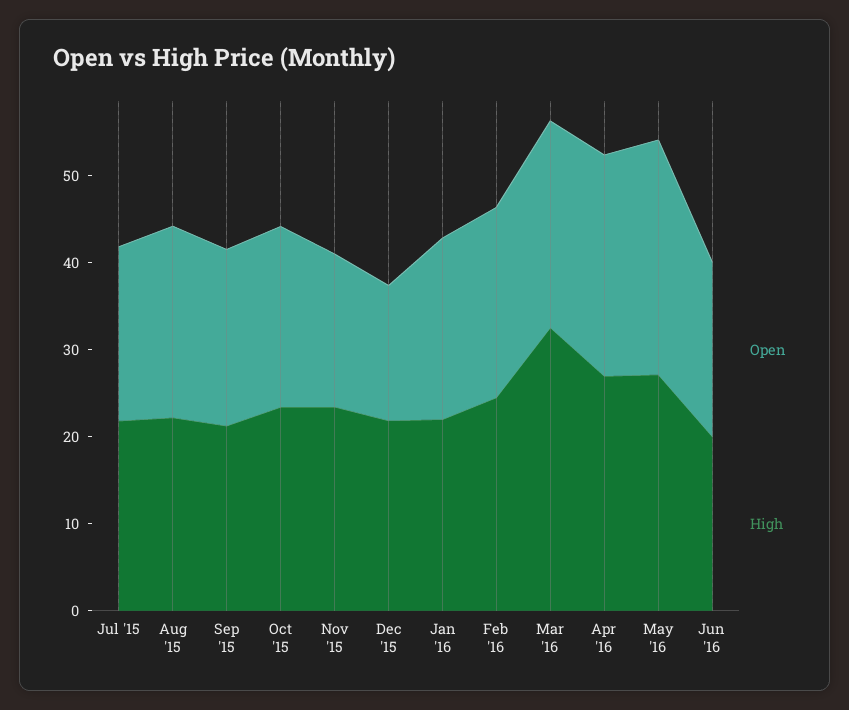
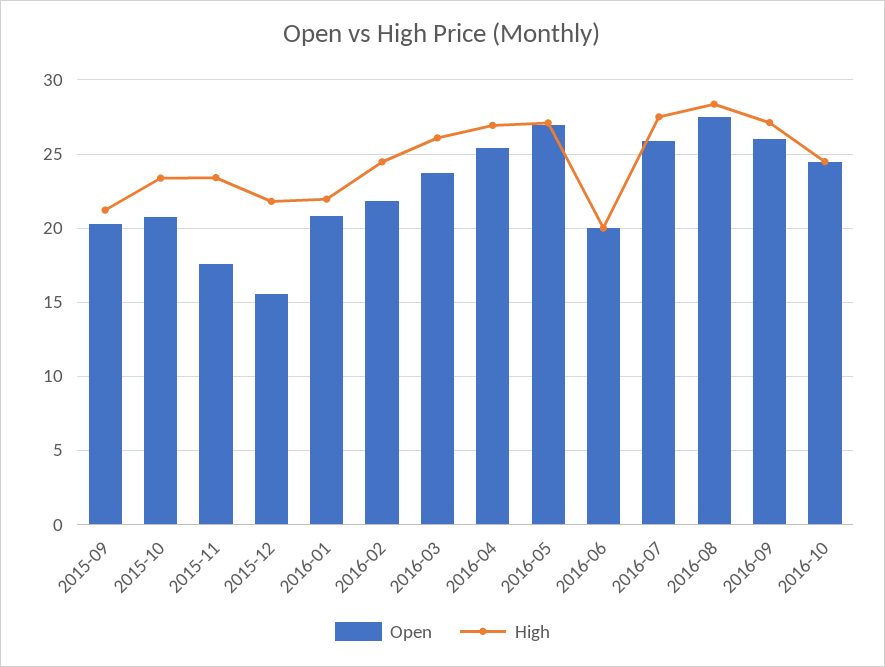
Open, Jul '15: 20 -> none
High, Jul '15: 22 -> none
Open, Aug '15: 22 -> none
High, Aug '15: 22 -> none
High, Mar '16: 32 -> 26
Open, 2016-07: none -> 26
High, 2016-07: none -> 27.5
Open, 2016-08: none -> 27.5
High, 2016-08: none -> 28.5
Open, 2016-09: none -> 26
High, 2016-09: none -> 27
Open, 2016-10: none -> 24.5
High, 2016-10: none -> 24.5

